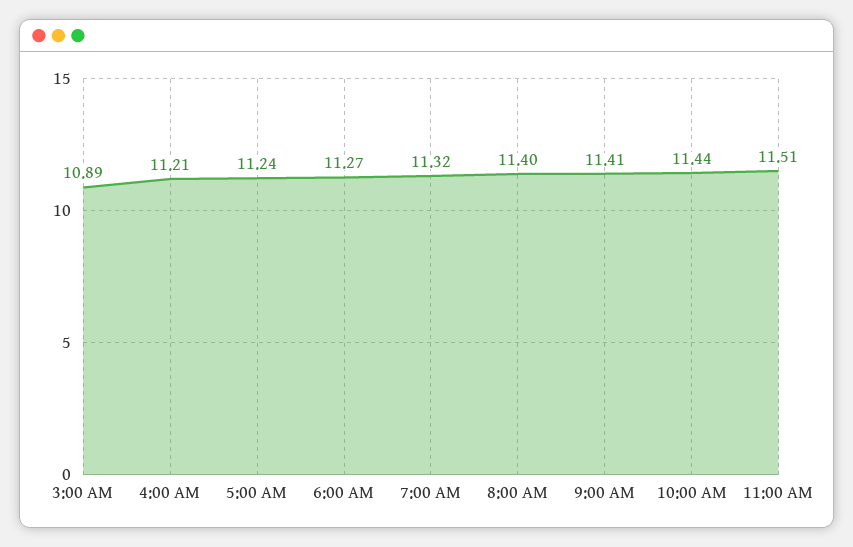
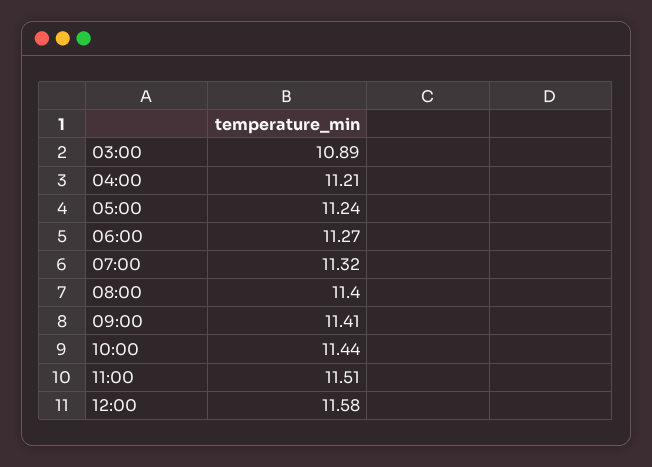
12:00: none -> 11.58

